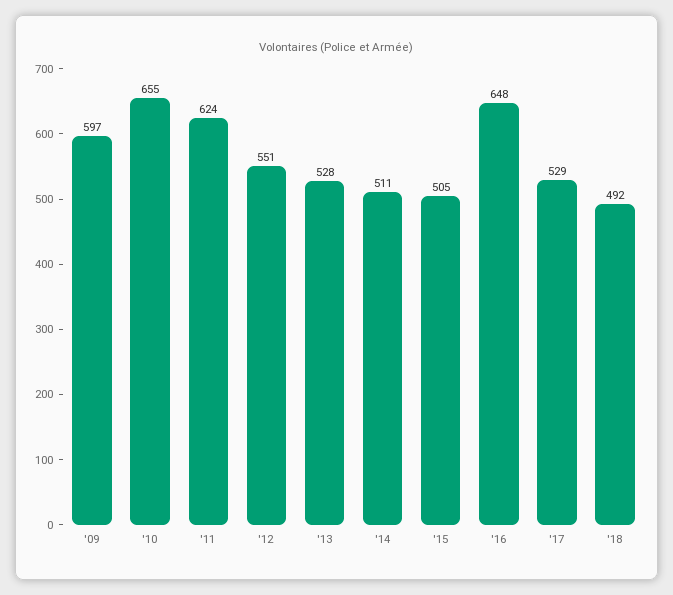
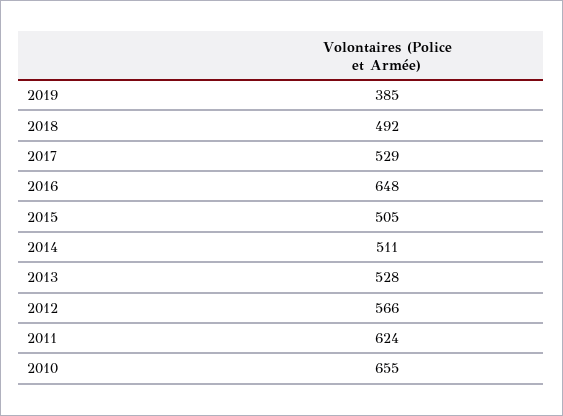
'09: 597 -> none
'12: 551 -> 566
2019: none -> 385

